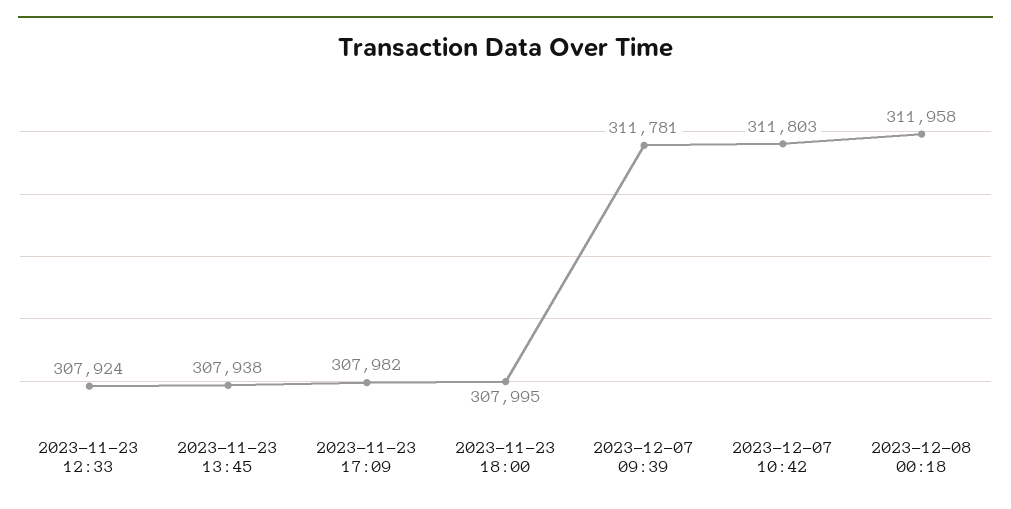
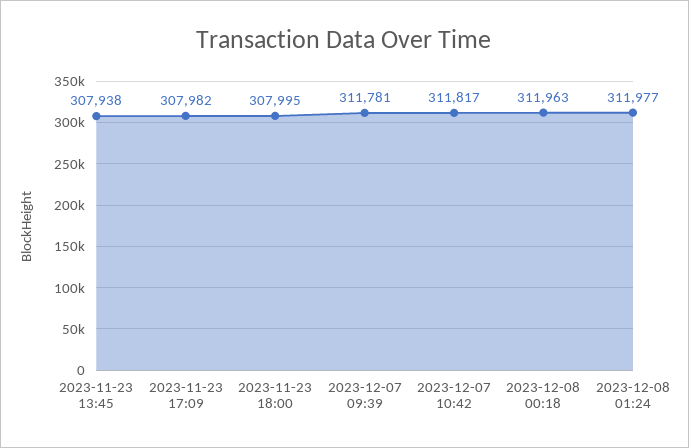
2023-11-23 12:33: 307924 -> none
2023-12-07 10:42: 311803 -> 311817
2023-12-08 00:18: 311958 -> 311963
2023-12-08 01:24: none -> 311977

